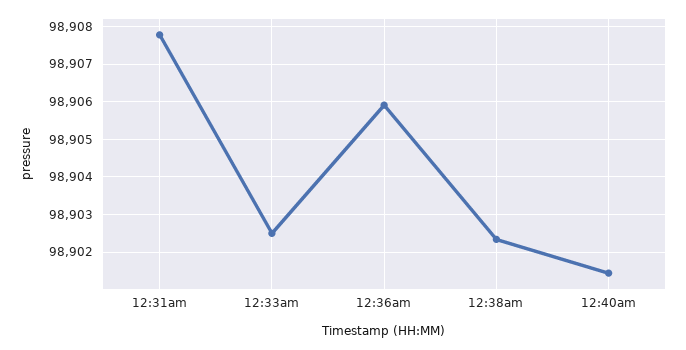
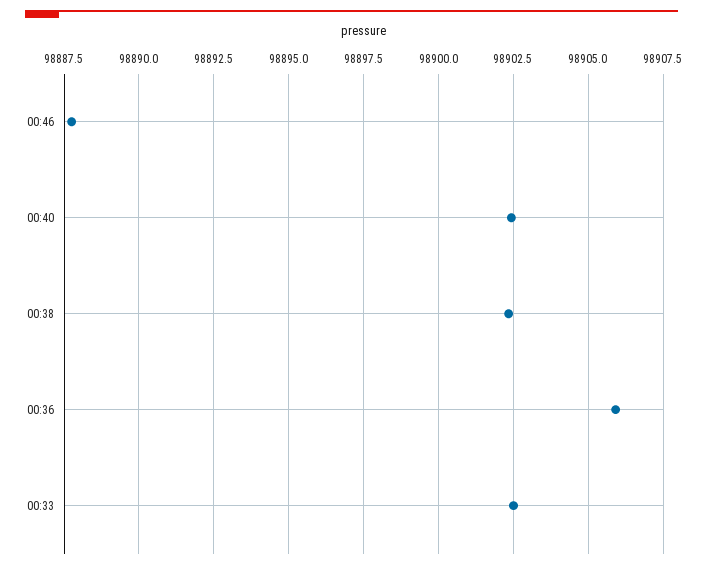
12:31am: 98907.8 -> none
12:40am: 98901.4 -> 98902.5
00:46: none -> 98887.75

